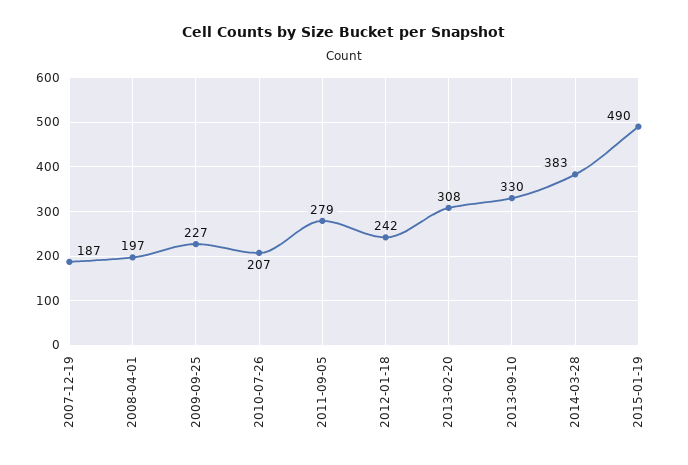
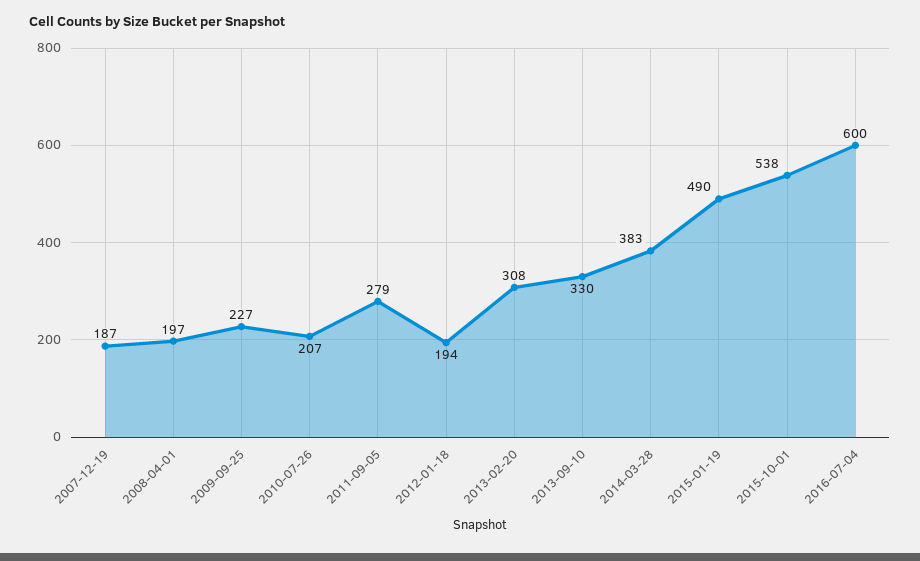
2012-01-18: 242 -> 194
2015-10-01: none -> 538
2016-07-04: none -> 600

